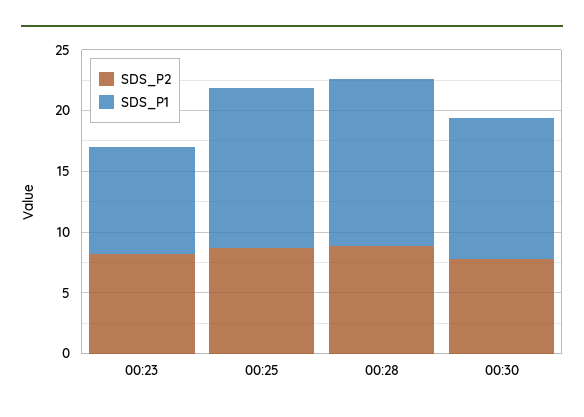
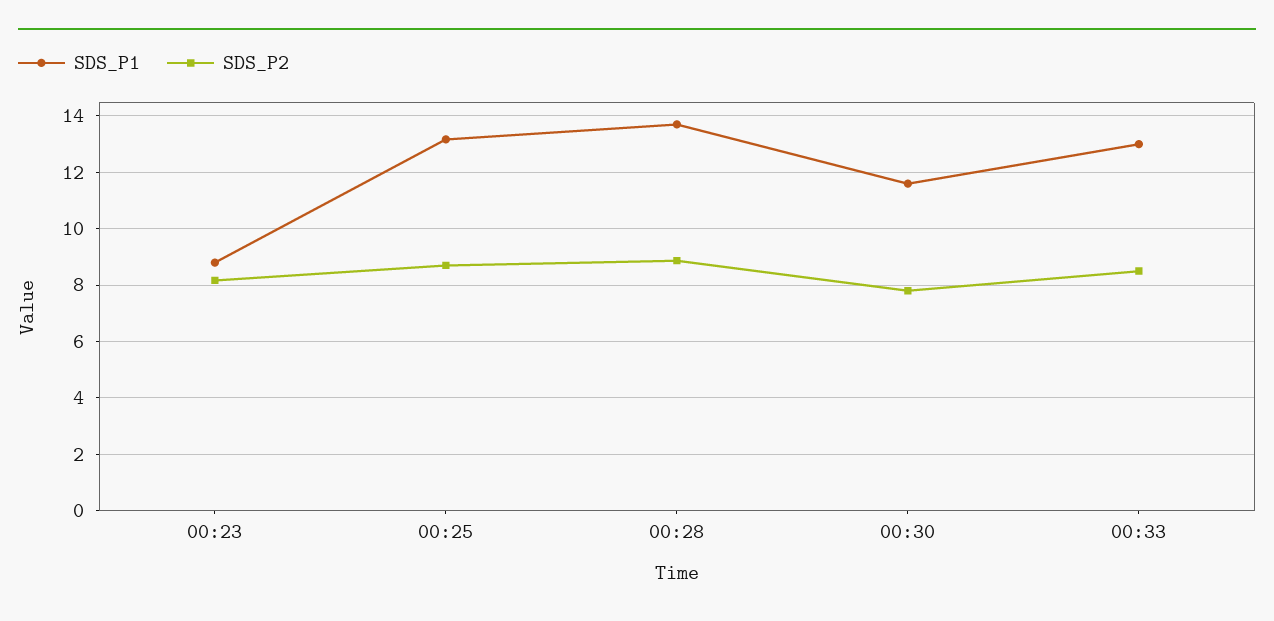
SDS_P1, 00:33: none -> 13
SDS_P2, 00:33: none -> 8.5

